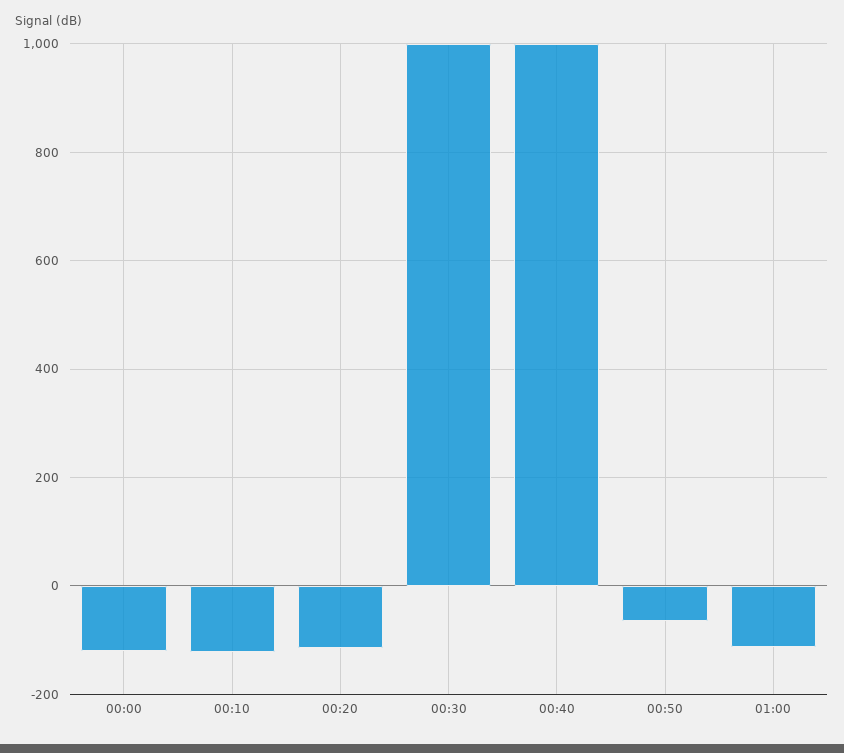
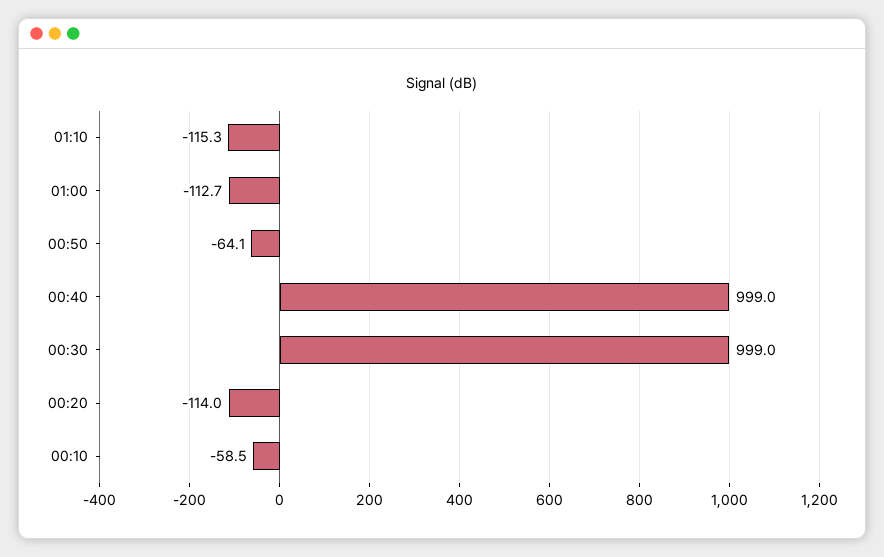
00:00: -120 -> none
00:10: -120 -> -58.5
01:10: none -> -115.3

